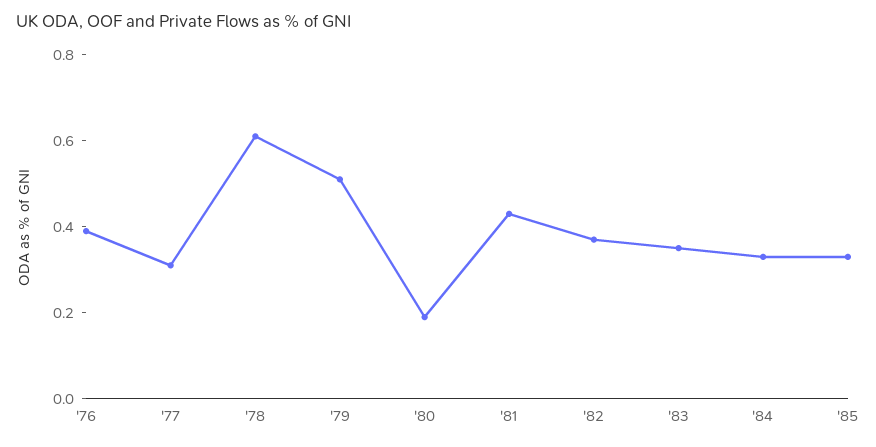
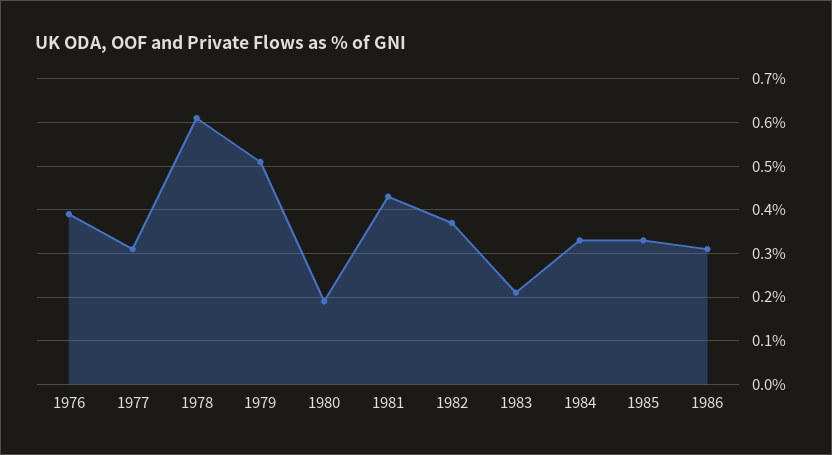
'83: 0.35 -> 0.2
1986: none -> 0.3

